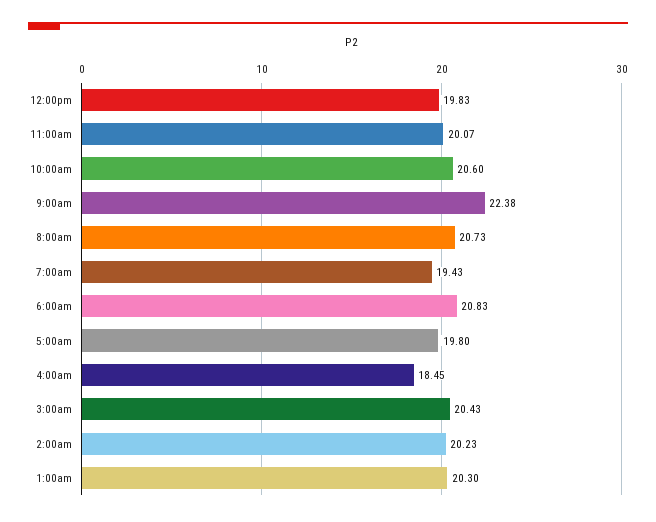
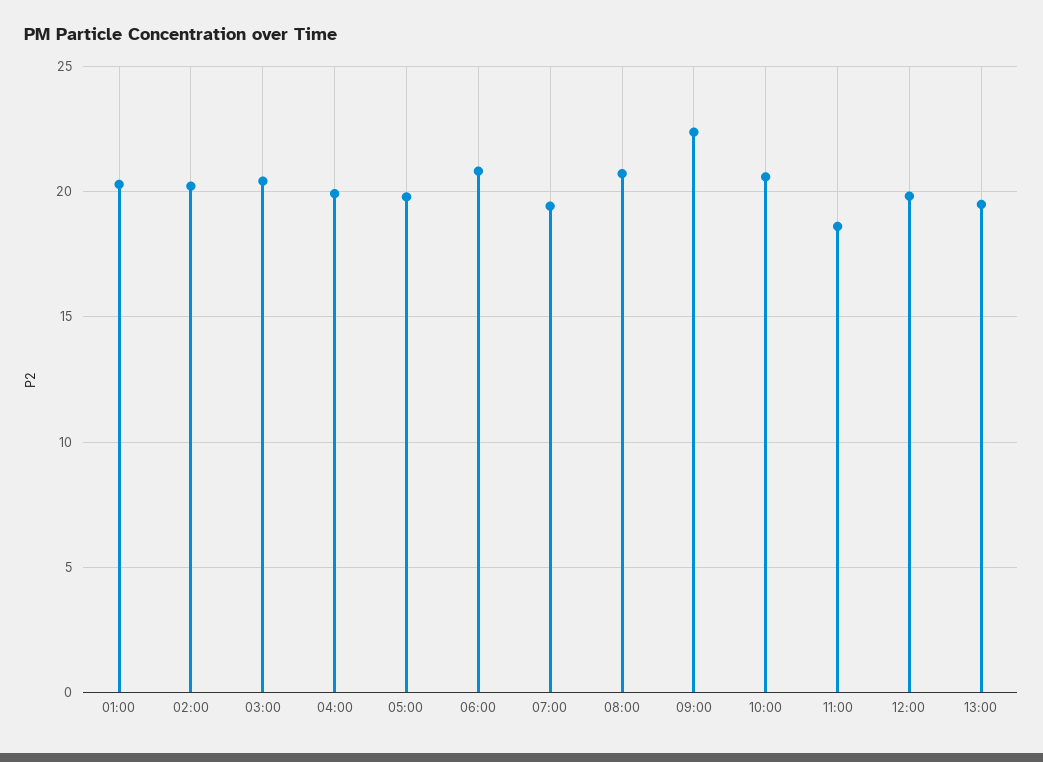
11:00am: 20.07 -> 18.5
4:00am: 18.45 -> 20
13:00: none -> 19.5

